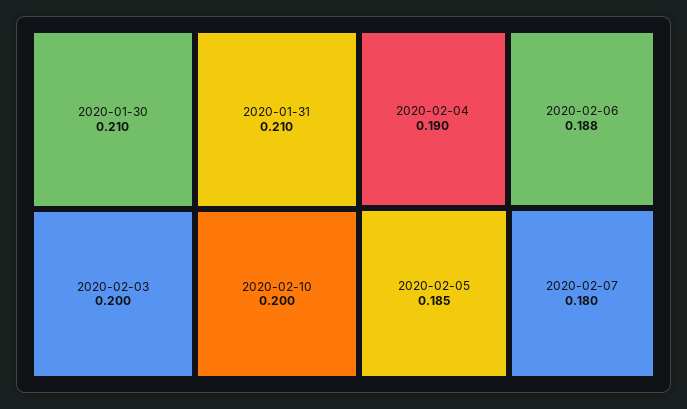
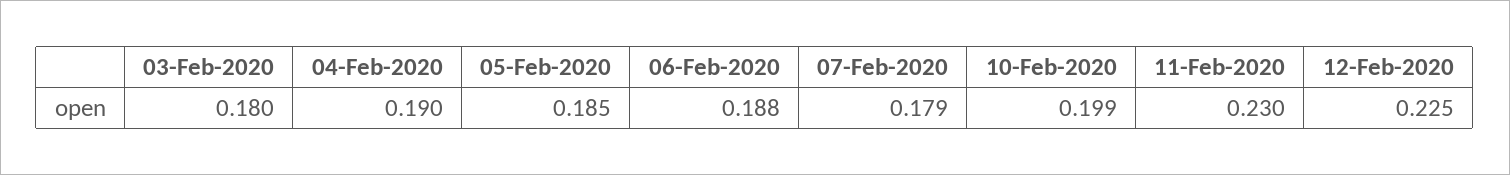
2020-01-30: 0.21 -> none
2020-01-31: 0.21 -> none
2020-02-03: 0.2 -> 0.18
2020-02-10: 0.2 -> 0.199
2020-02-07: 0.18 -> 0.179
11-Feb-2020: none -> 0.23
12-Feb-2020: none -> 0.225

